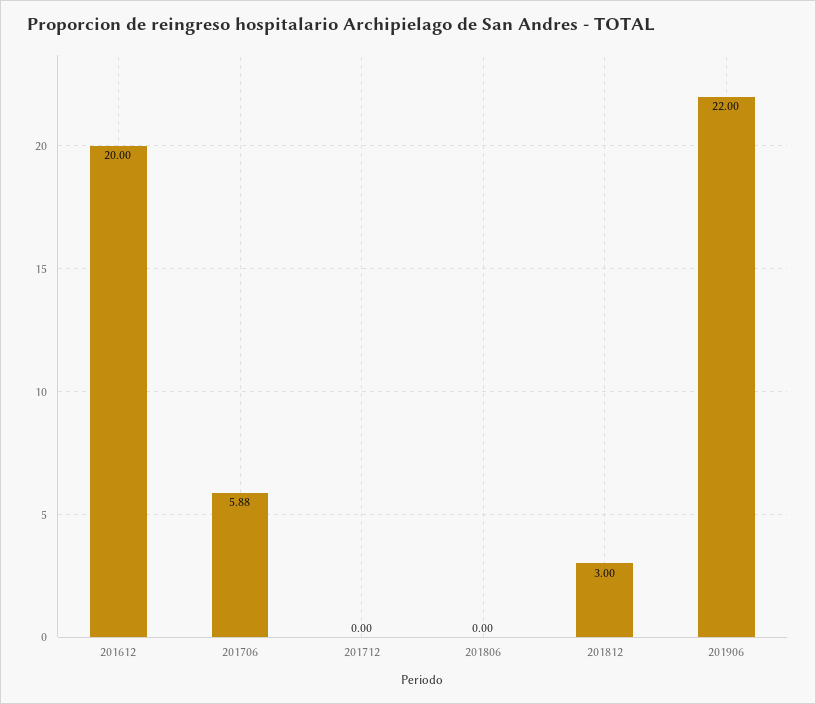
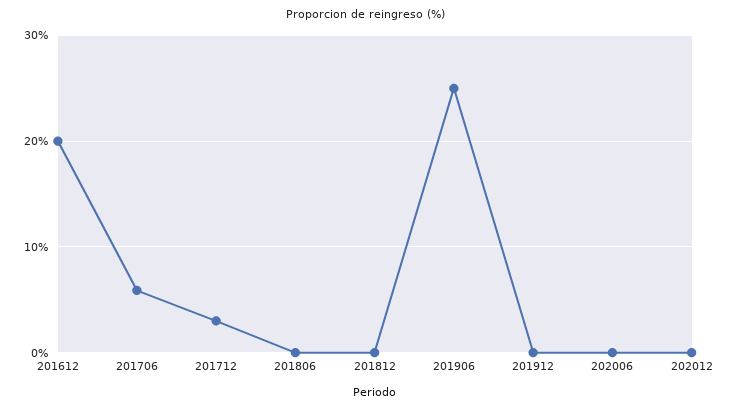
201712: 0 -> 3
201812: 3 -> 0
201906: 22 -> 25
201912: none -> 0
202006: none -> 0
202012: none -> 0

